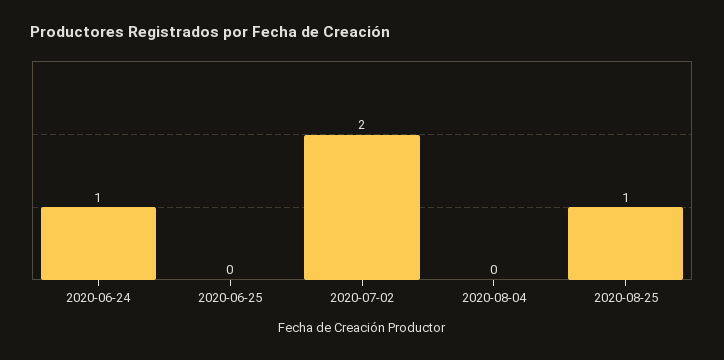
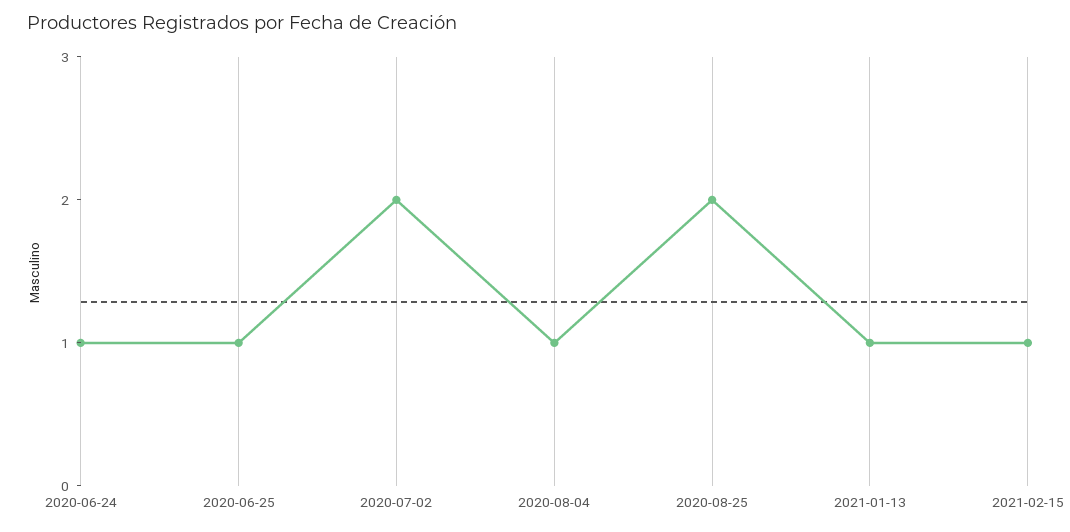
2020-06-25: 0 -> 1
2020-08-04: 0 -> 1
2020-08-25: 1 -> 2
2021-01-13: none -> 1
2021-02-15: none -> 1

